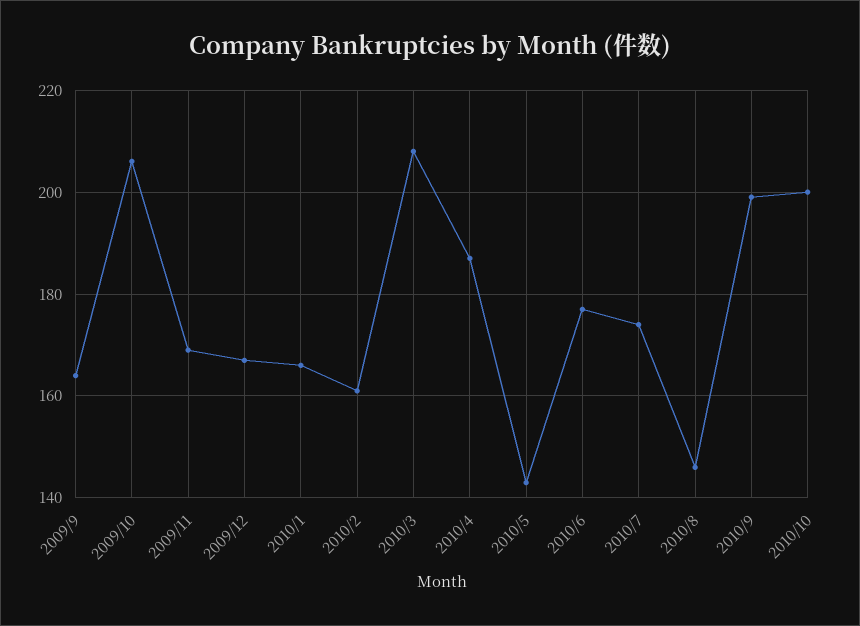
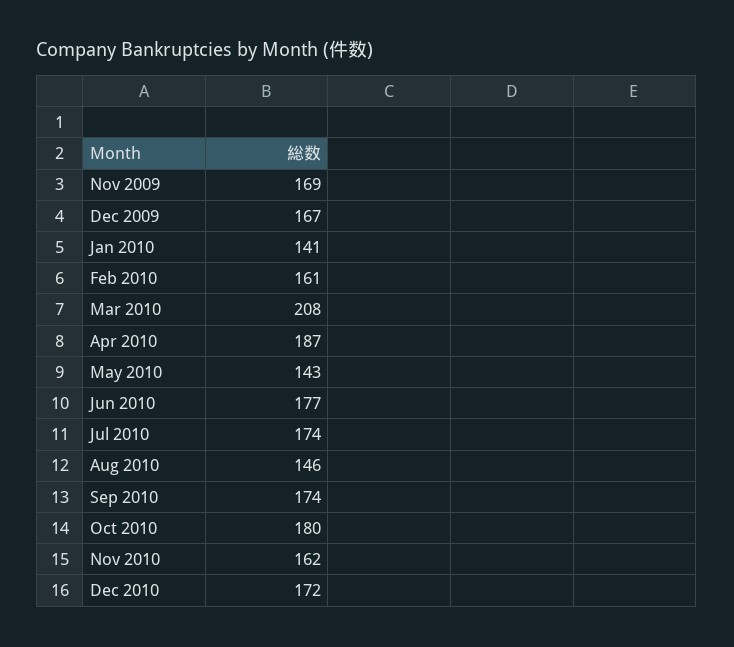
2009/9: 165 -> none
2009/10: 205 -> none
2010/1: 165 -> 141
2010/9: 200 -> 174
2010/10: 200 -> 180
Nov 2010: none -> 162
Dec 2010: none -> 172

